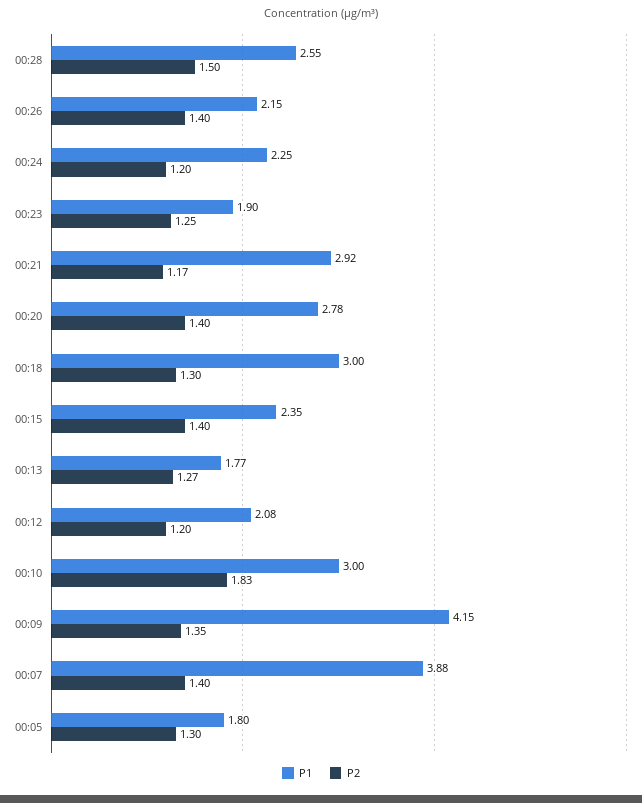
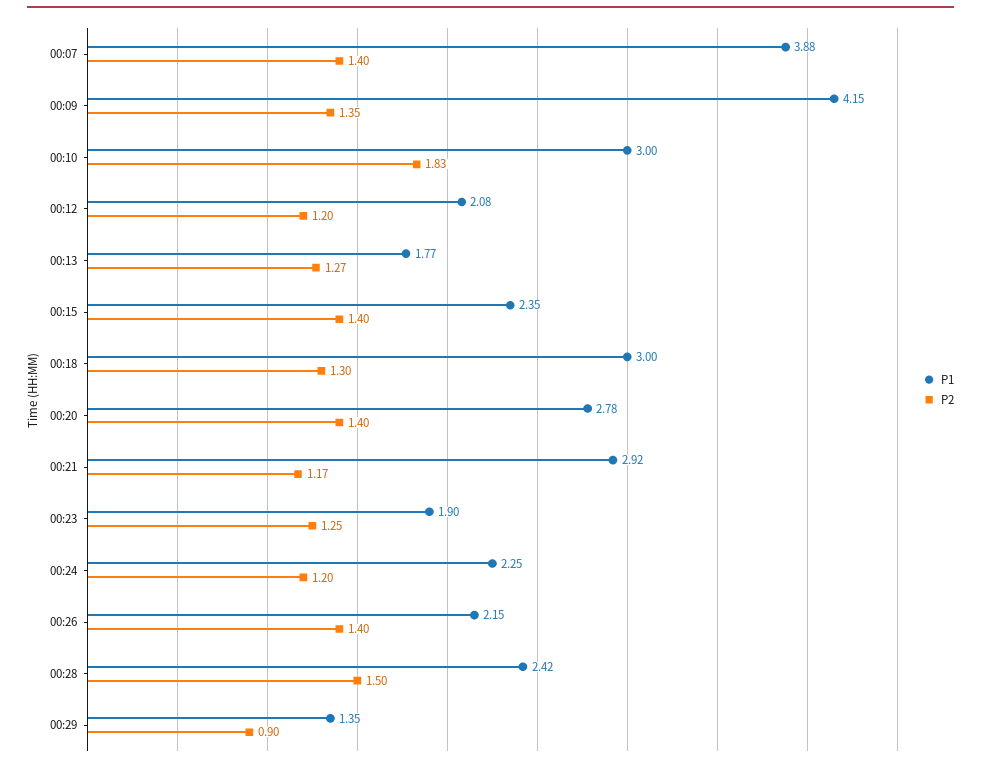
P1, 00:28: 2.55 -> 2.42
P1, 00:05: 1.8 -> none
P2, 00:05: 1.3 -> none
P1, 00:29: none -> 1.35
P2, 00:29: none -> 0.9

